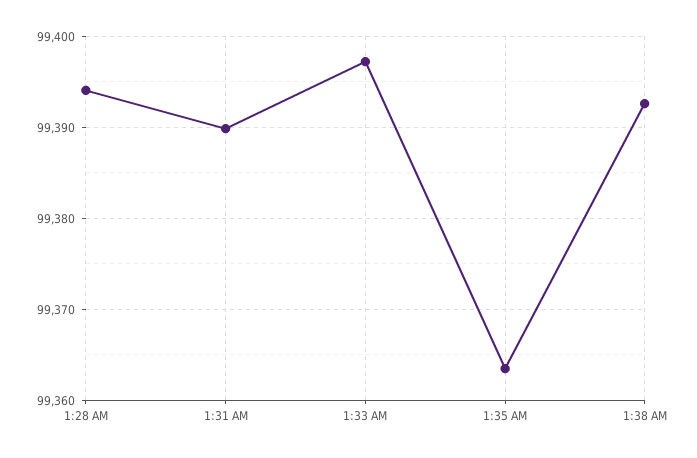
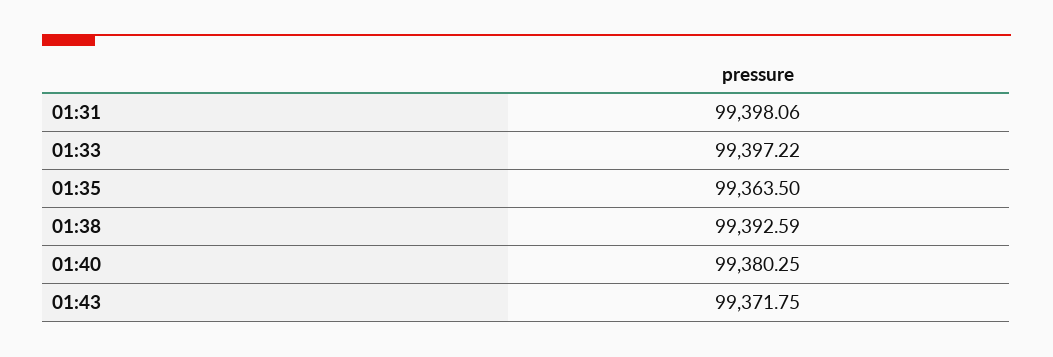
1:28 AM: 99394 -> none
1:31 AM: 99390 -> 99398.06
01:40: none -> 99380.25
01:43: none -> 99371.75

